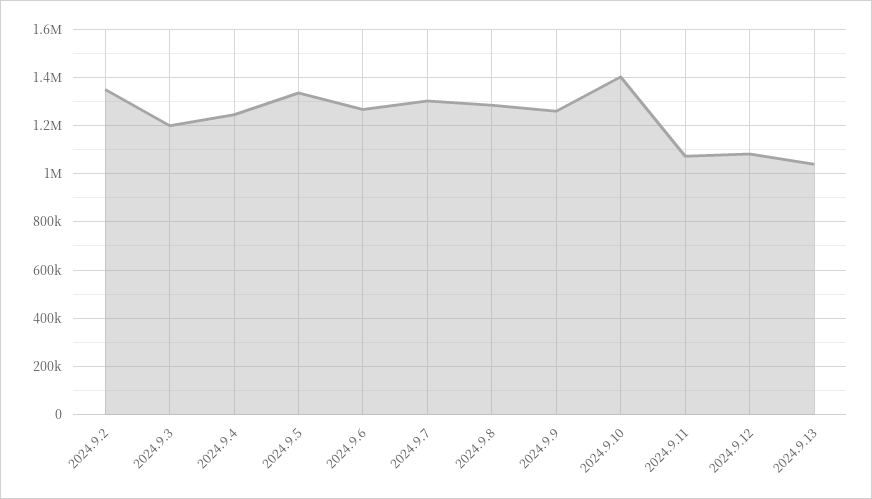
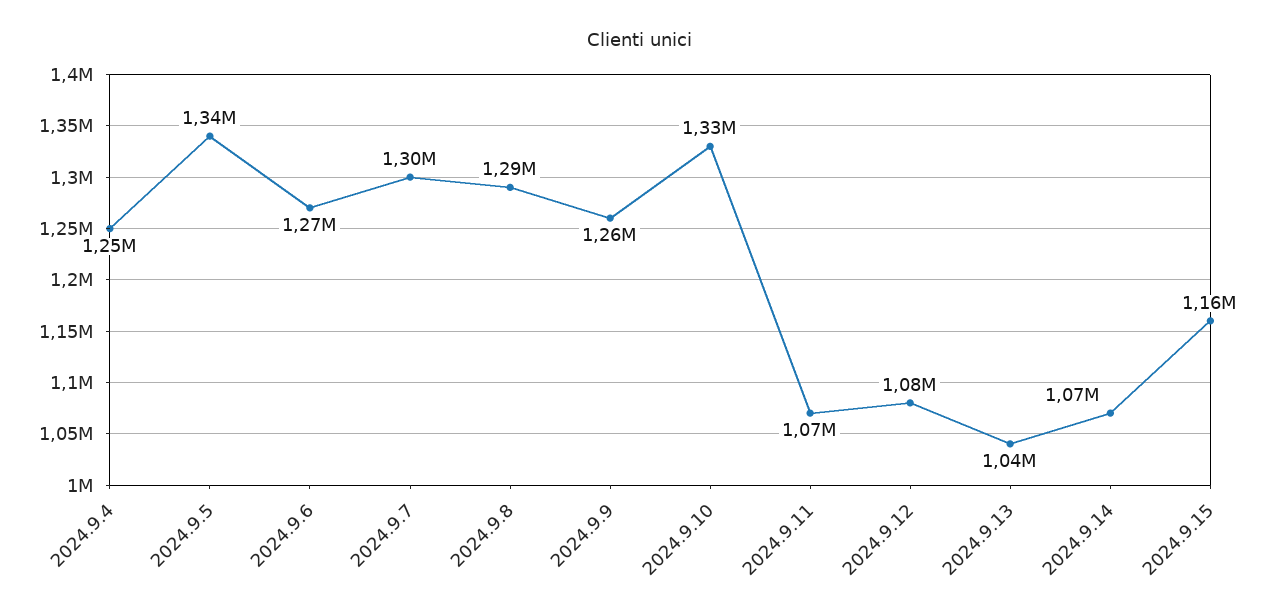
2024.9.2: 1350000 -> none
2024.9.3: 1200000 -> none
2024.9.10: 1400000 -> 1330000
2024.9.14: none -> 1070000
2024.9.15: none -> 1160000

